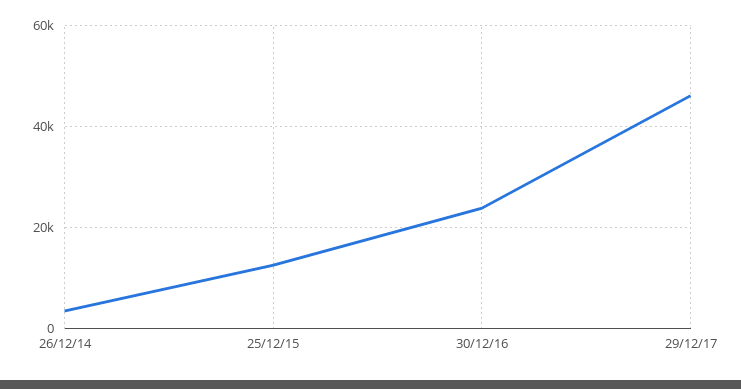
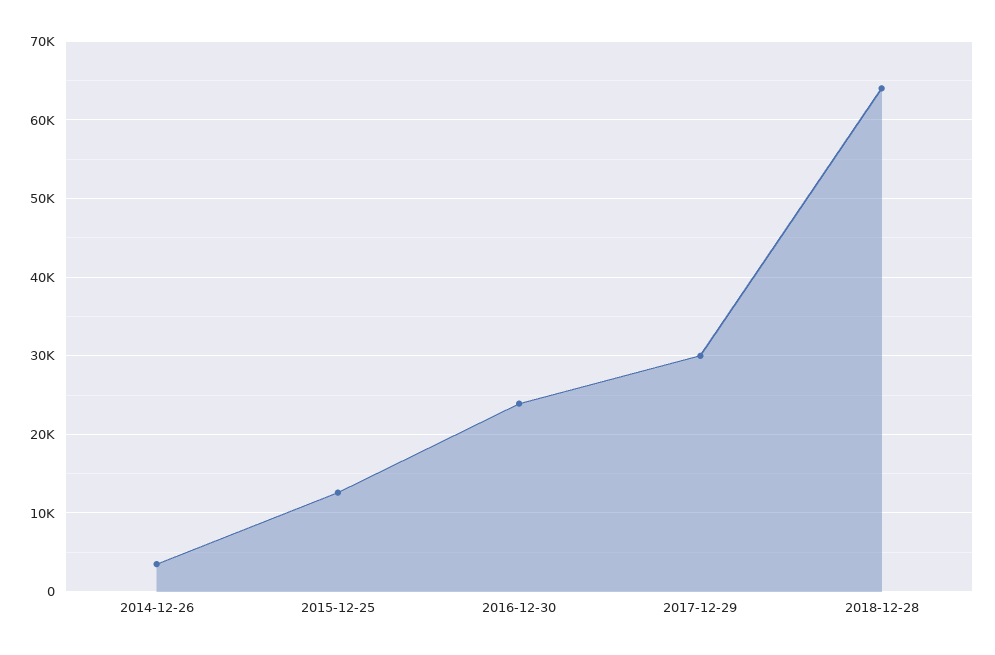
29/12/17: 46000 -> 30000
2018-12-28: none -> 64000

